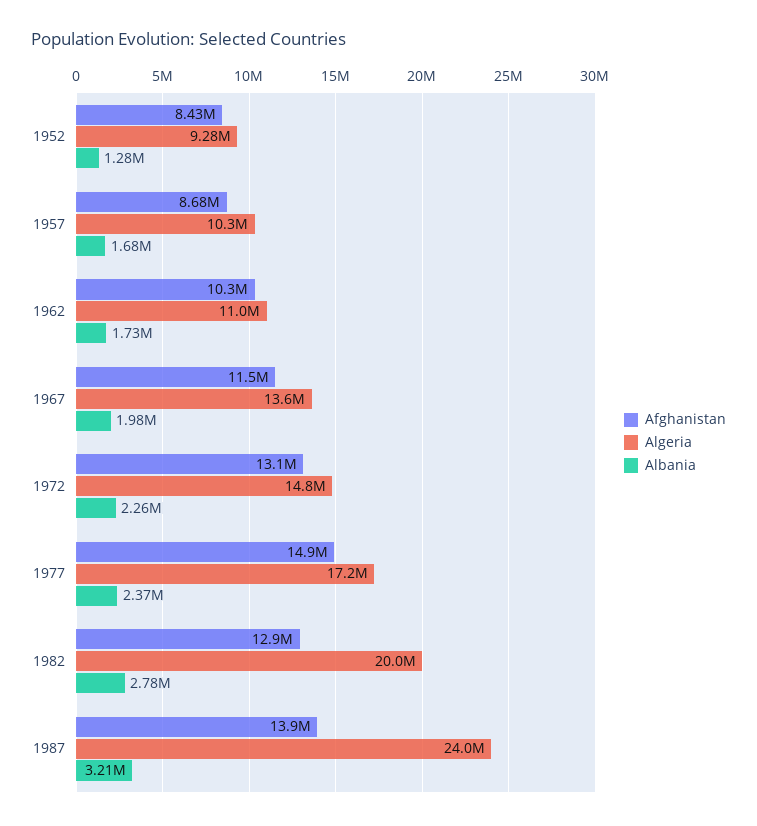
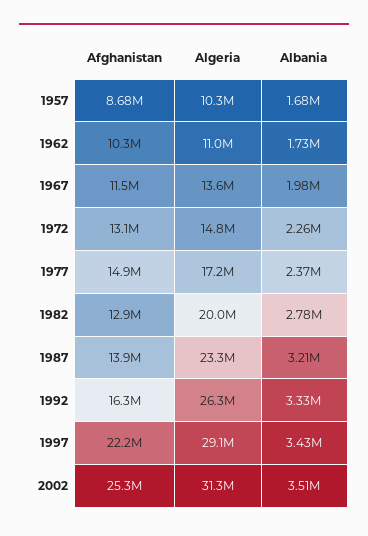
Afghanistan, 1952: 8430000 -> none
Algeria, 1952: 9280000 -> none
Albania, 1952: 1280000 -> none
Algeria, 1987: 24000000 -> 23300000
Afghanistan, 1992: none -> 16300000
Algeria, 1992: none -> 26300000
Albania, 1992: none -> 3330000
Afghanistan, 1997: none -> 22200000
Algeria, 1997: none -> 29100000
Albania, 1997: none -> 3430000
Afghanistan, 2002: none -> 25300000
Algeria, 2002: none -> 31300000
Albania, 2002: none -> 3510000

